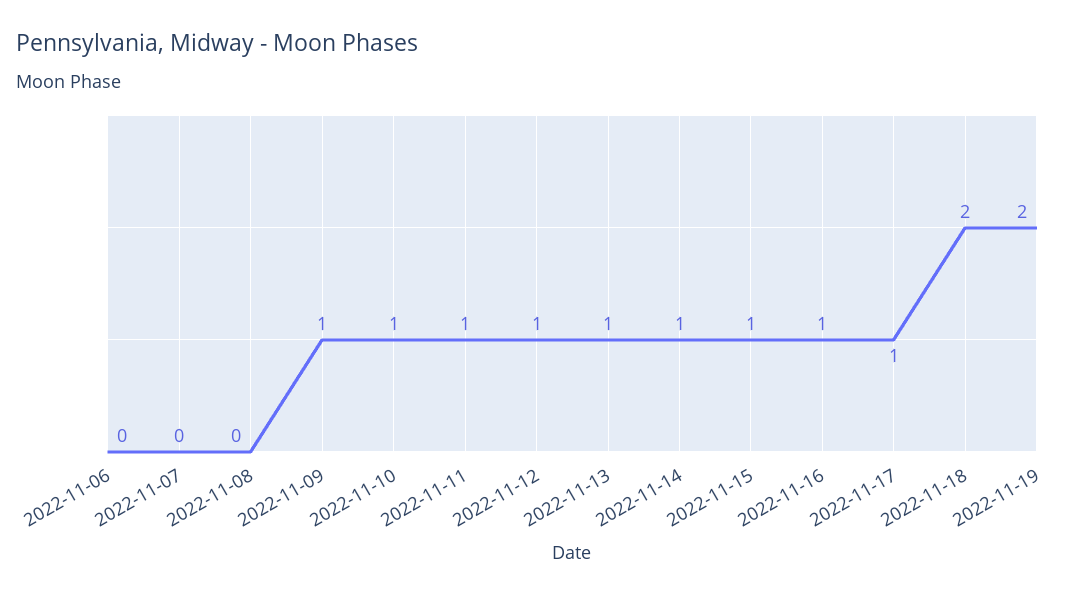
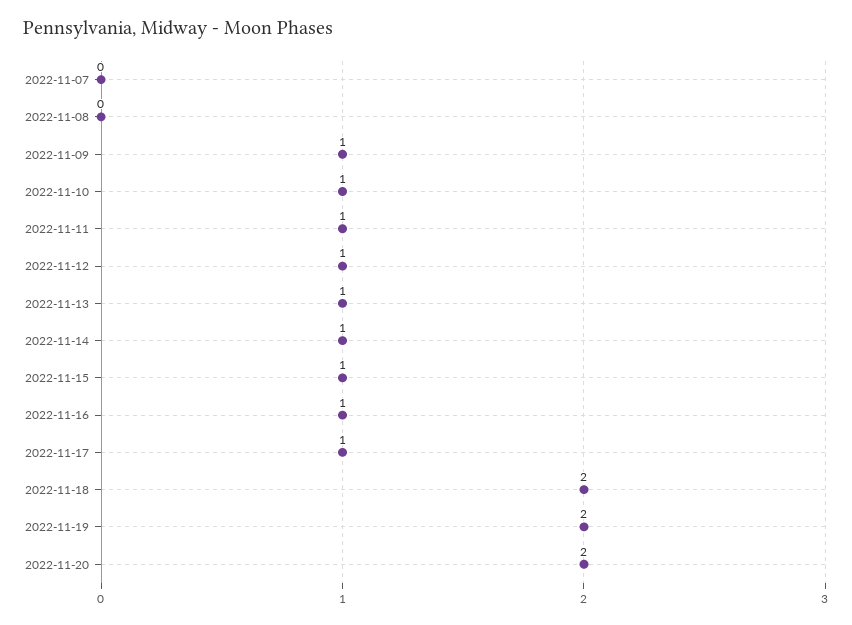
2022-11-06: 0 -> none
2022-11-20: none -> 2

